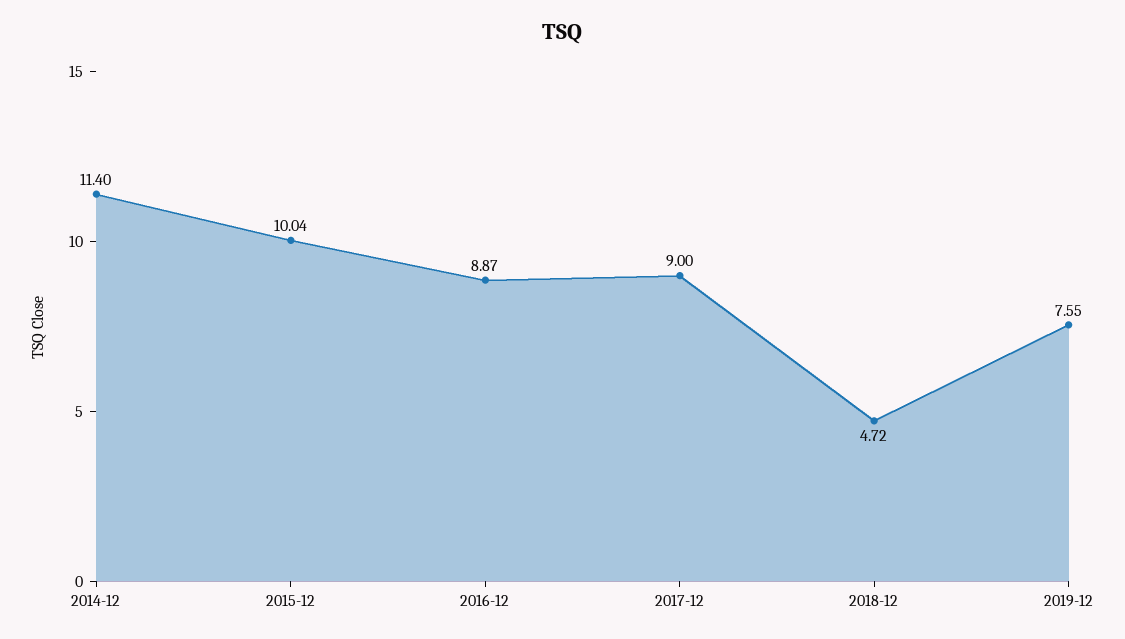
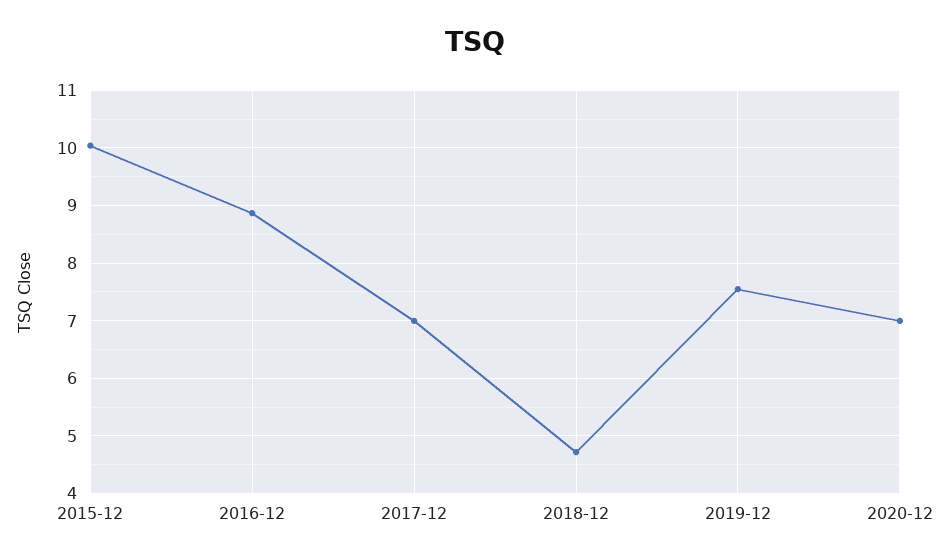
2014-12: 11.4 -> none
2017-12: 9 -> 7
2020-12: none -> 7

